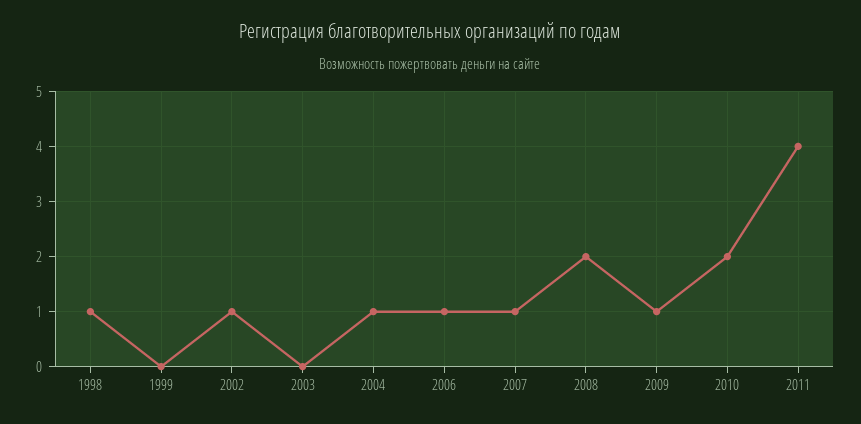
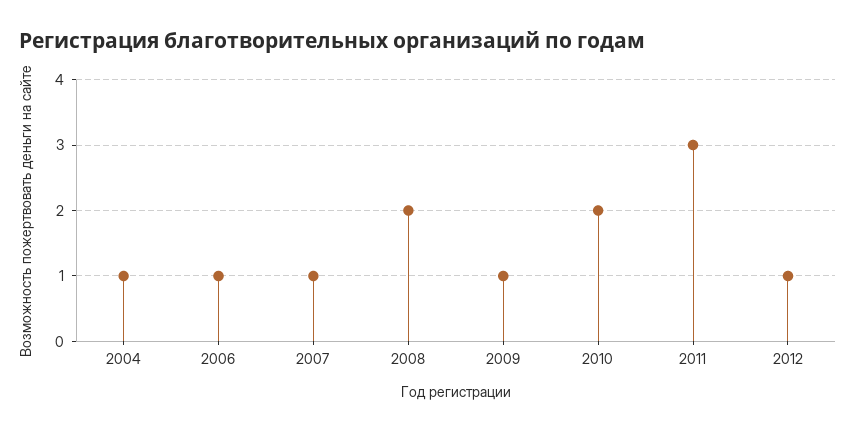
1998: 1 -> none
1999: 0 -> none
2002: 1 -> none
2003: 0 -> none
2011: 4 -> 3
2012: none -> 1

